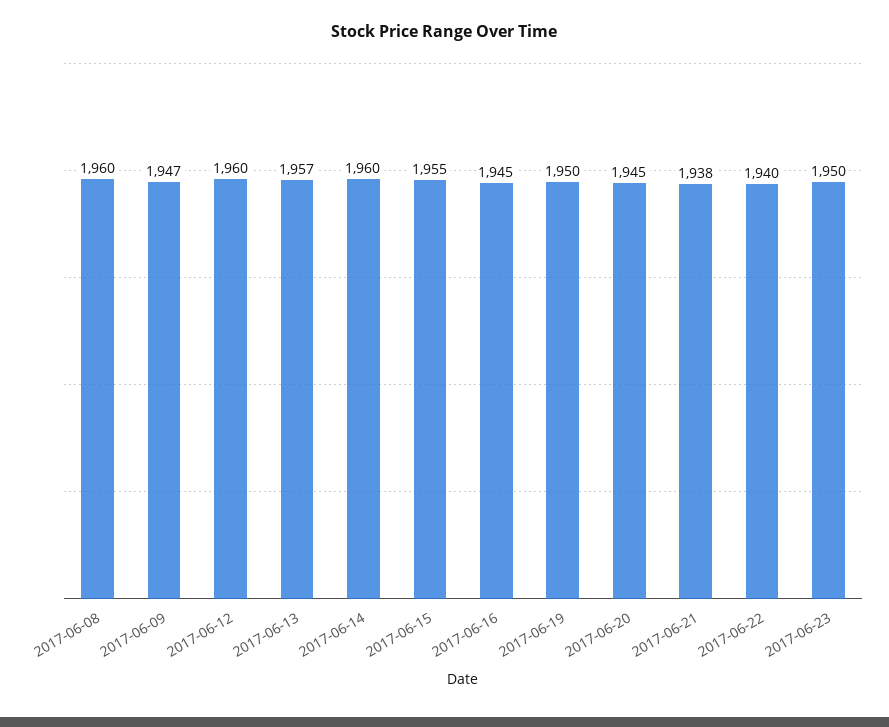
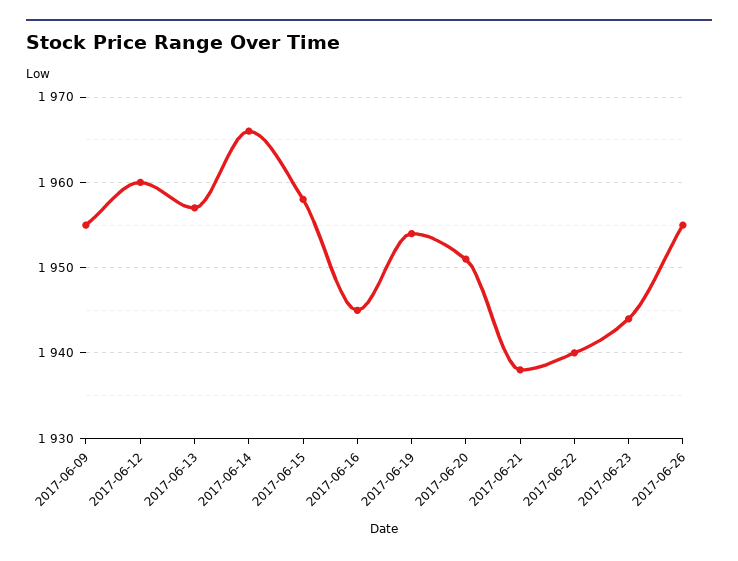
2017-06-08: 1960 -> none
2017-06-09: 1947 -> 1955
2017-06-14: 1960 -> 1966
2017-06-15: 1955 -> 1958
2017-06-19: 1950 -> 1954
2017-06-20: 1945 -> 1951
2017-06-23: 1950 -> 1944
2017-06-26: none -> 1955

